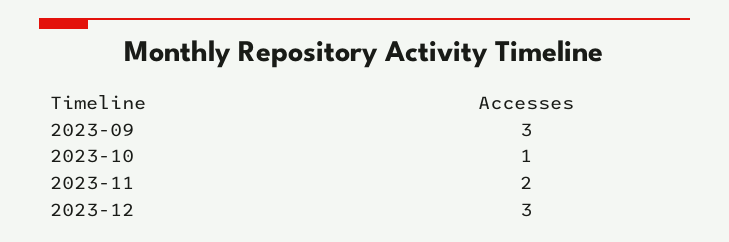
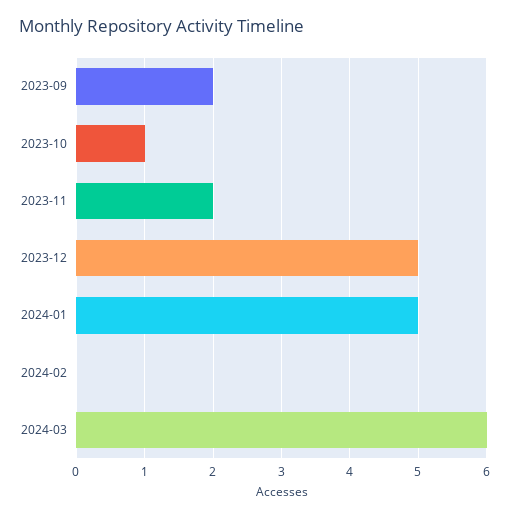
2023-09: 3 -> 2
2023-12: 3 -> 5
2024-01: none -> 5
2024-02: none -> 0
2024-03: none -> 6

